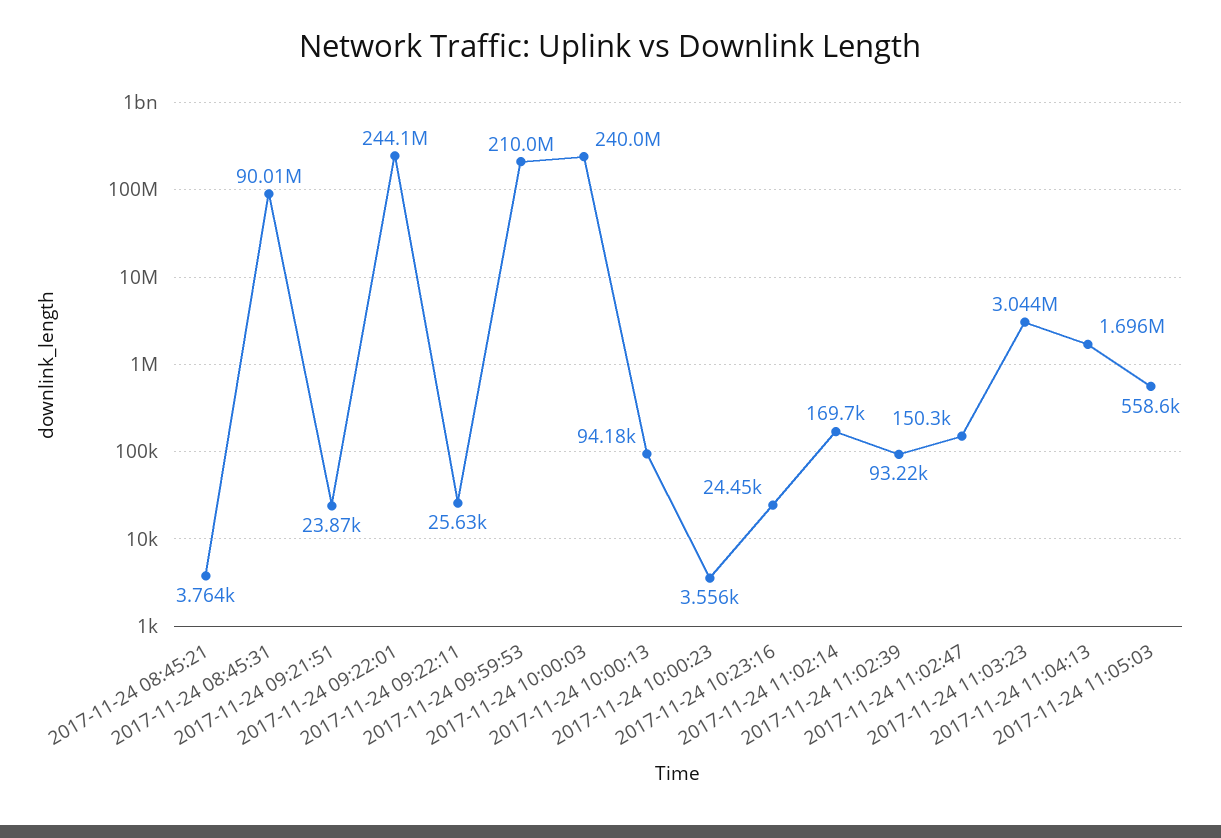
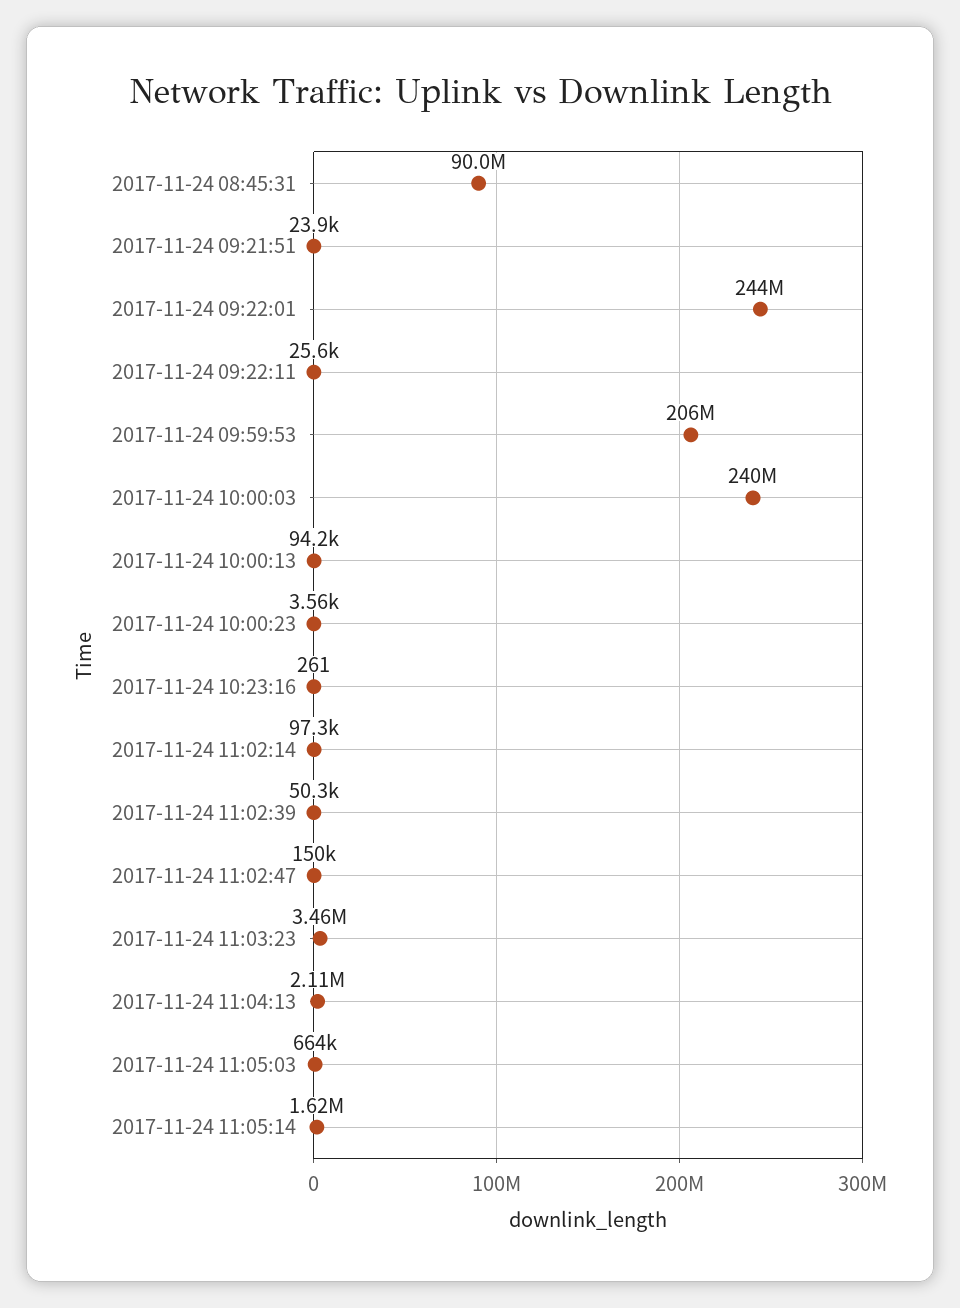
2017-11-24 08:45:21: 3764 -> none
2017-11-24 09:59:53: 210000000 -> 206000000
2017-11-24 10:23:16: 24450 -> 261
2017-11-24 11:02:14: 169700 -> 97300
2017-11-24 11:02:39: 93220 -> 50300
2017-11-24 11:03:23: 3044000 -> 3460000
2017-11-24 11:04:13: 1696000 -> 2110000
2017-11-24 11:05:03: 558600 -> 664000
2017-11-24 11:05:14: none -> 1620000

